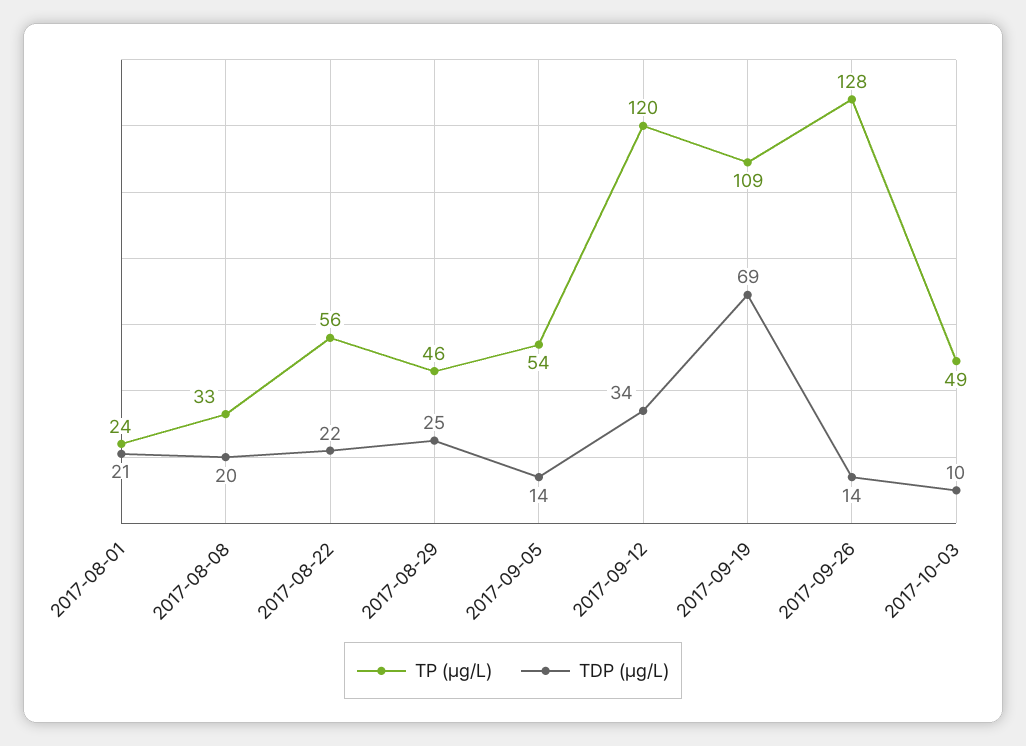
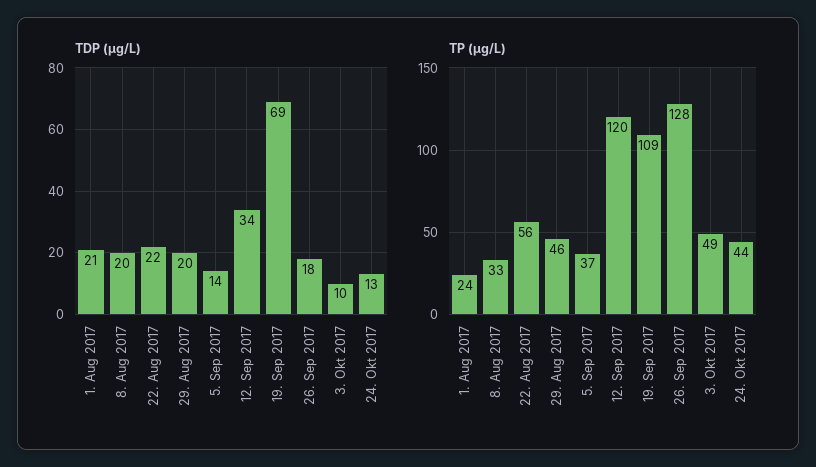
TDP (µg/L), 2017-08-29: 25 -> 20
TP (µg/L), 2017-09-05: 54 -> 37
TDP (µg/L), 2017-09-26: 14 -> 18
TDP (µg/L), 24. Okt 2017: none -> 13
TP (µg/L), 24. Okt 2017: none -> 44

